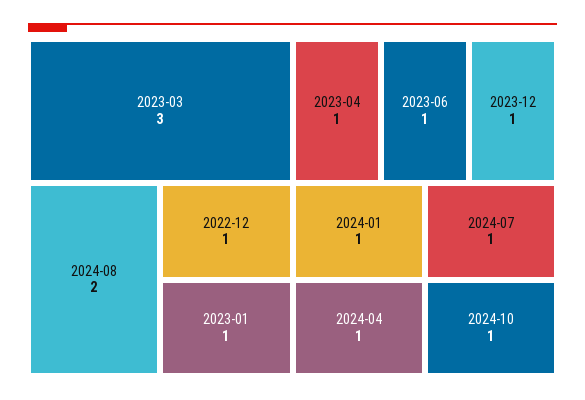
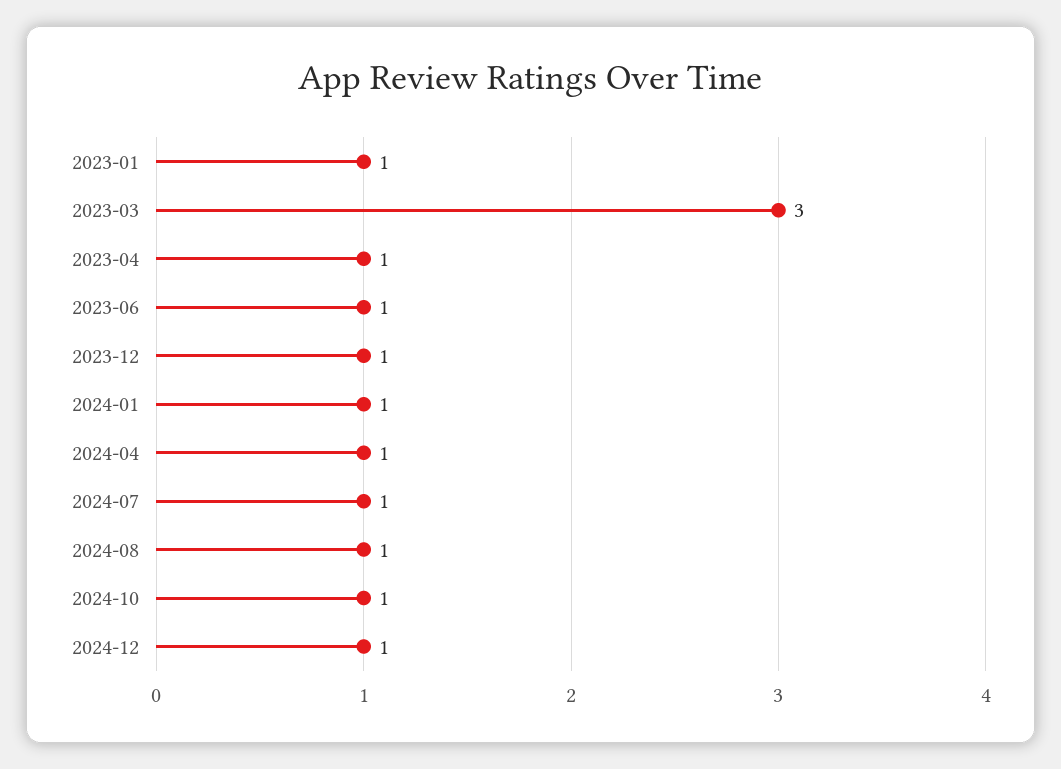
2024-08: 2 -> 1
2022-12: 1 -> none
2024-12: none -> 1

